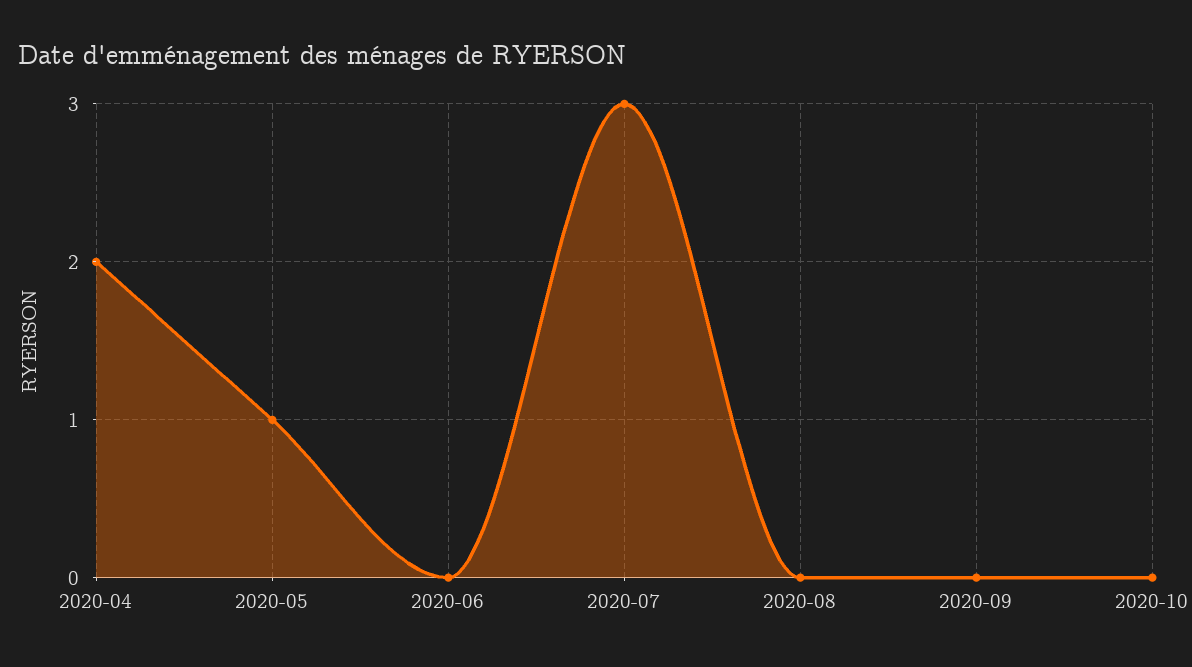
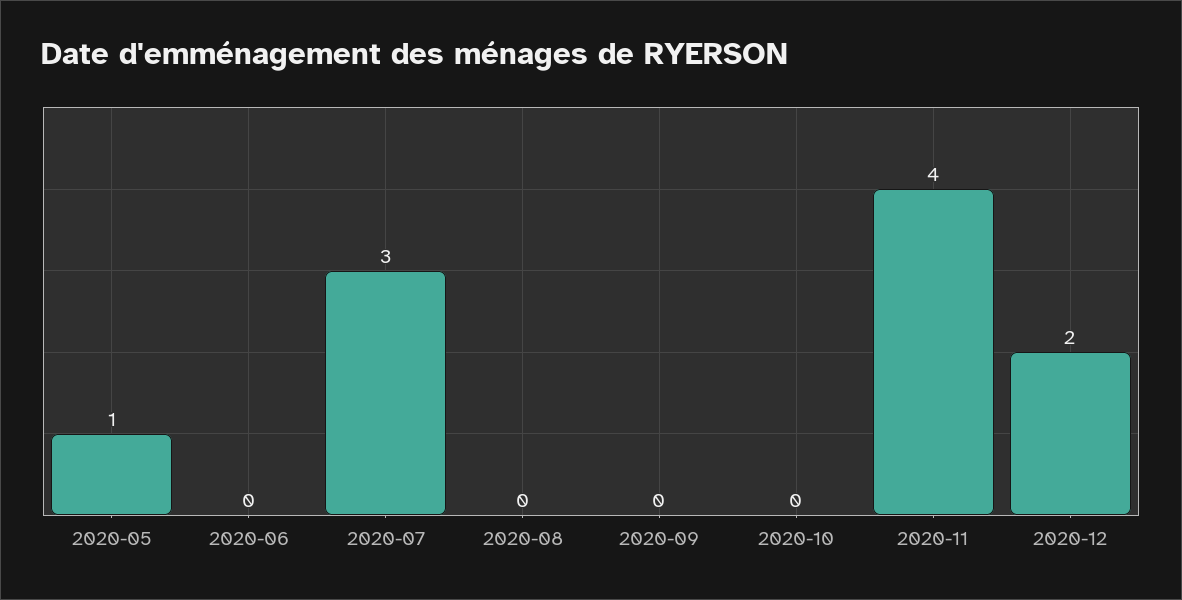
2020-04: 2 -> none
2020-11: none -> 4
2020-12: none -> 2

